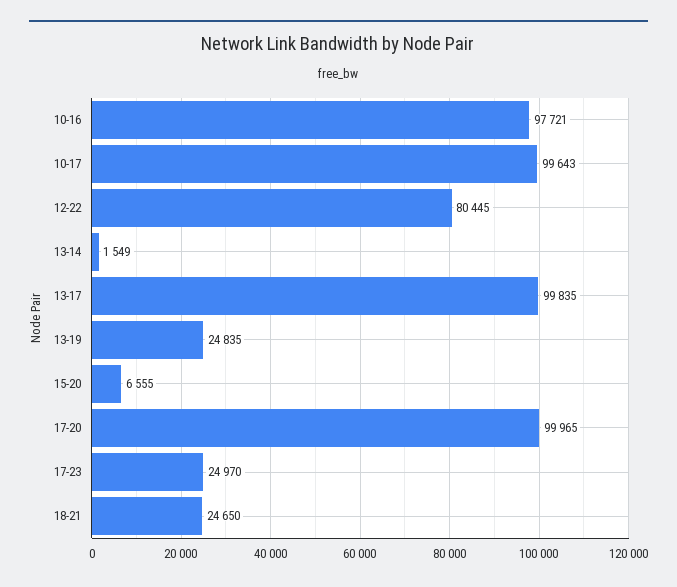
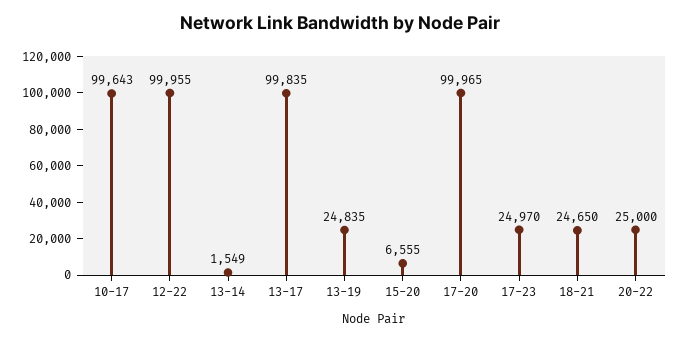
10-16: 97721 -> none
12-22: 80445 -> 99955
20-22: none -> 25000

